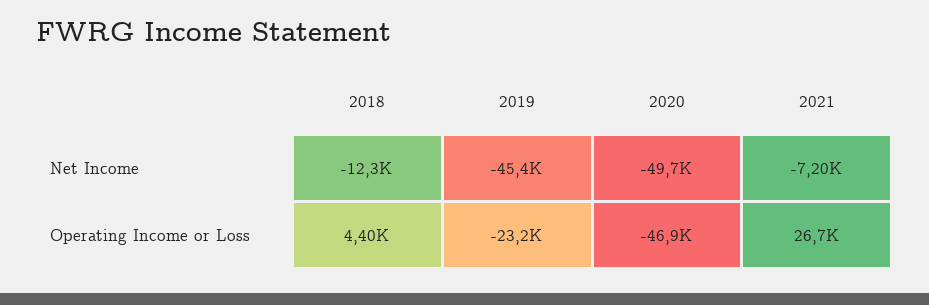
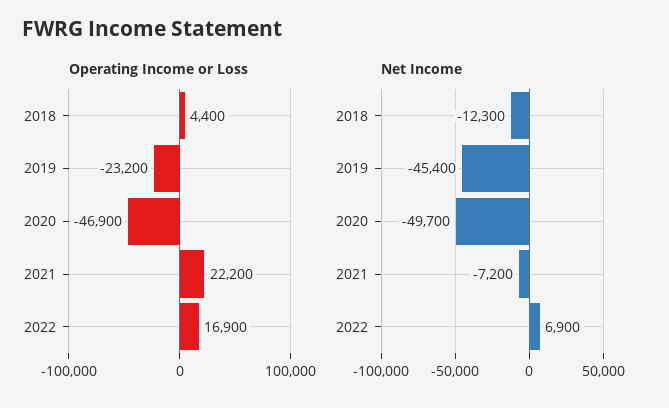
Operating Income or Loss, 2021: 26700 -> 22200
Operating Income or Loss, 2022: none -> 16900
Net Income, 2022: none -> 6900

